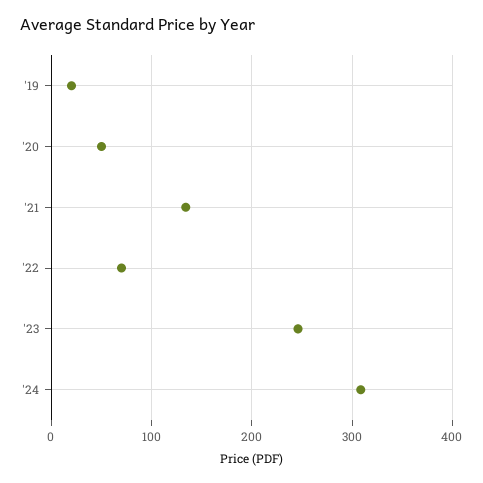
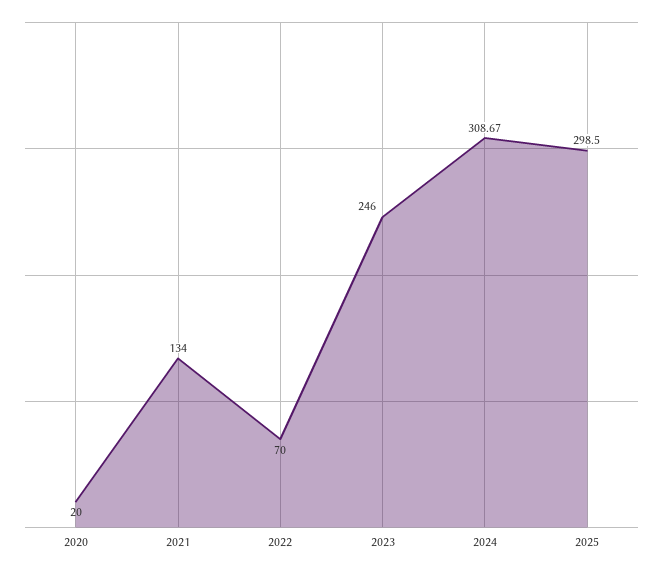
'19: 20 -> none
'20: 50 -> 20
2025: none -> 298.5

